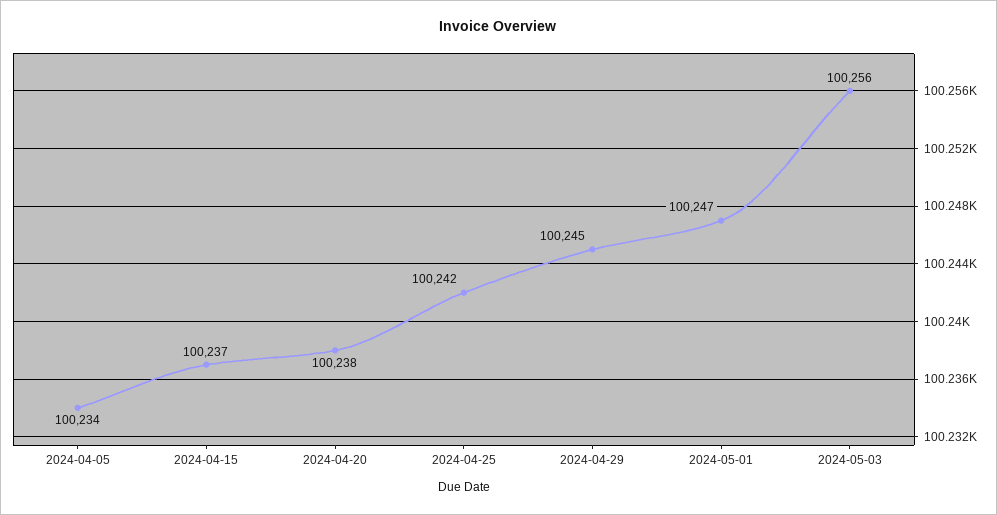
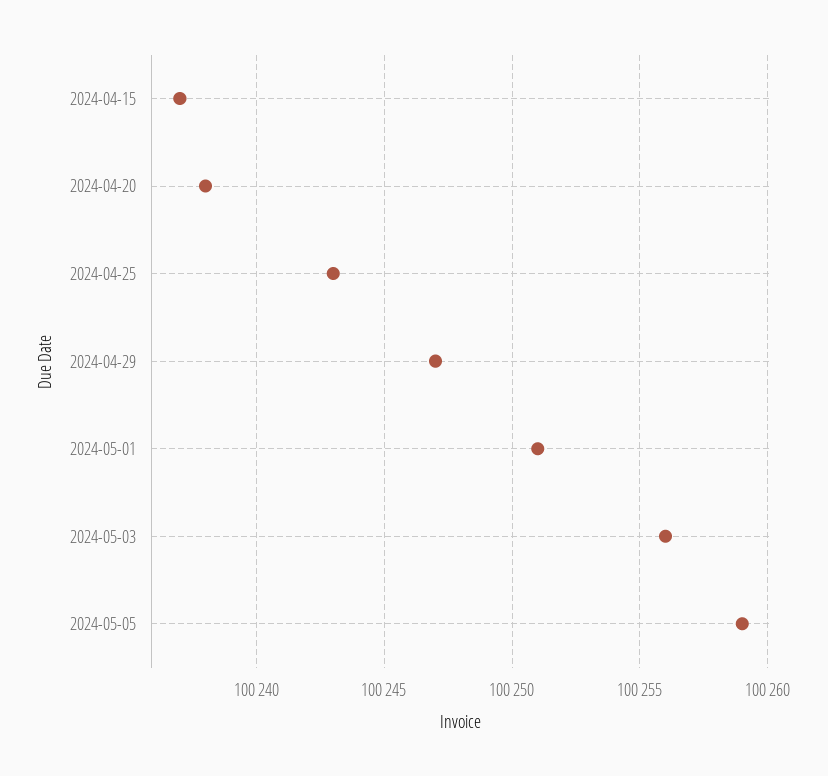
2024-04-05: 100234 -> none
2024-04-25: 100242 -> 100243
2024-04-29: 100245 -> 100247
2024-05-01: 100247 -> 100251
2024-05-05: none -> 100259

